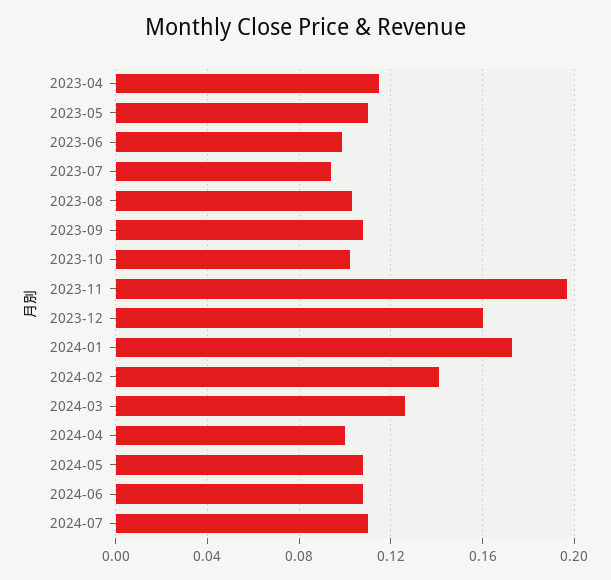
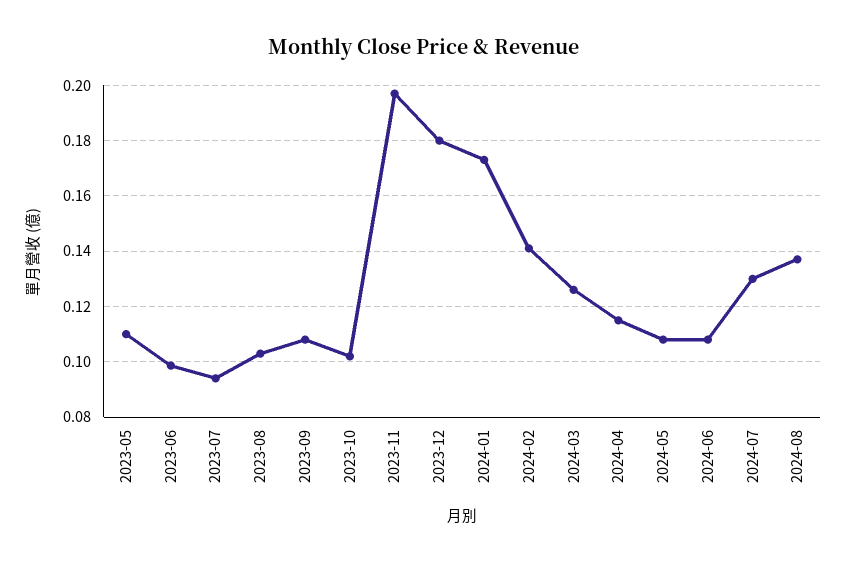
2023-04: 0.115 -> none
2023-12: 0.16 -> 0.18
2024-04: 0.1 -> 0.115
2024-07: 0.11 -> 0.13
2024-08: none -> 0.1375

